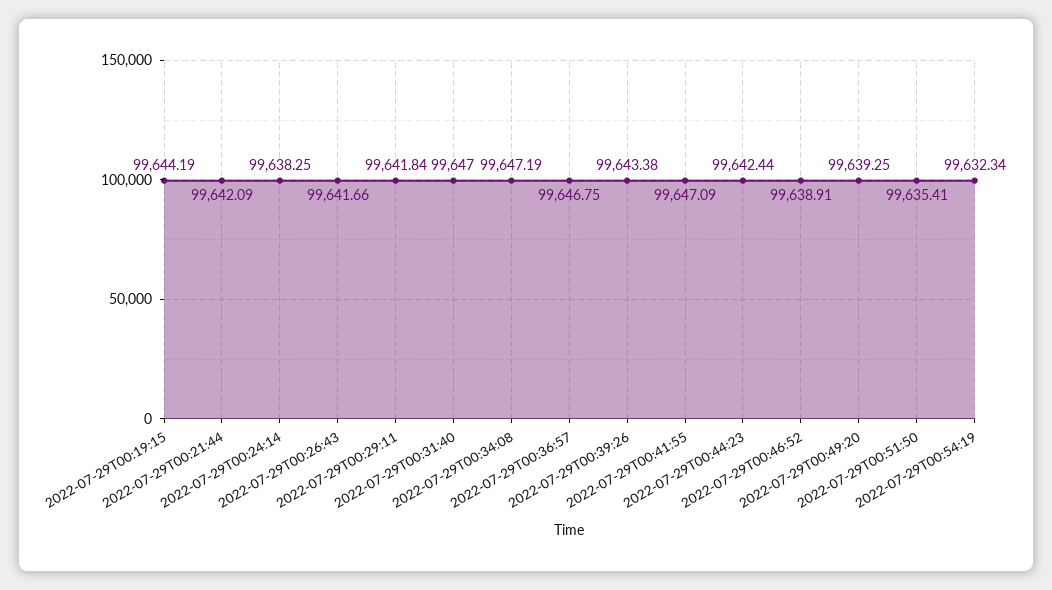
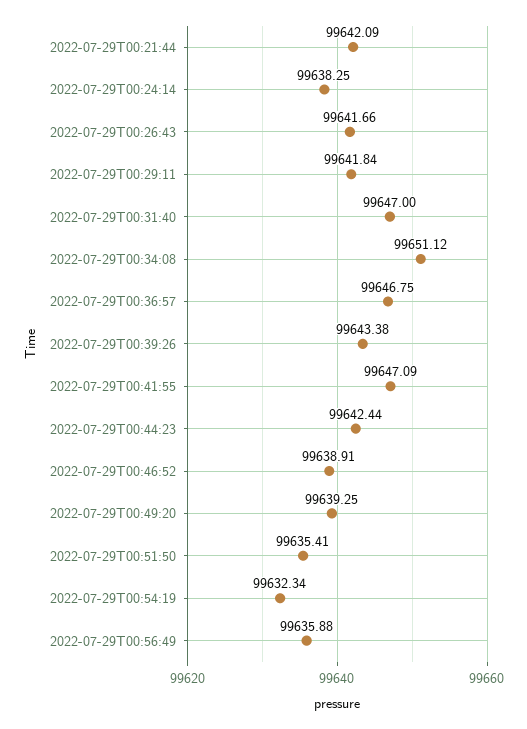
2022-07-29T00:19:15: 99644.19 -> none
2022-07-29T00:34:08: 99647.19 -> 99651.12
2022-07-29T00:56:49: none -> 99635.88

